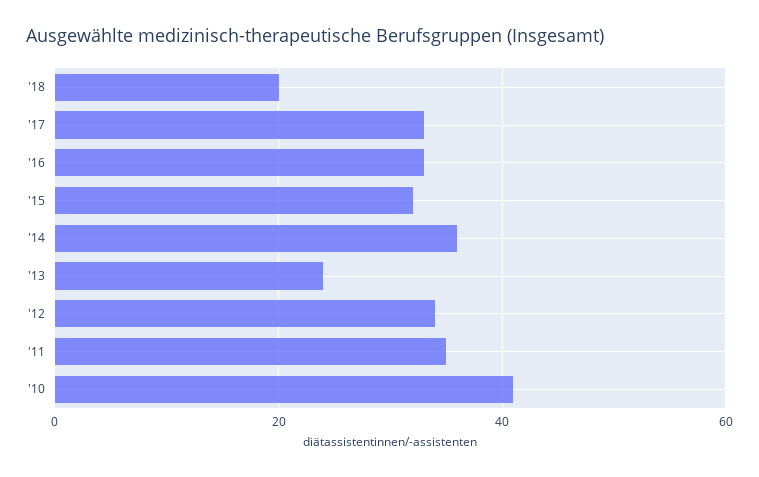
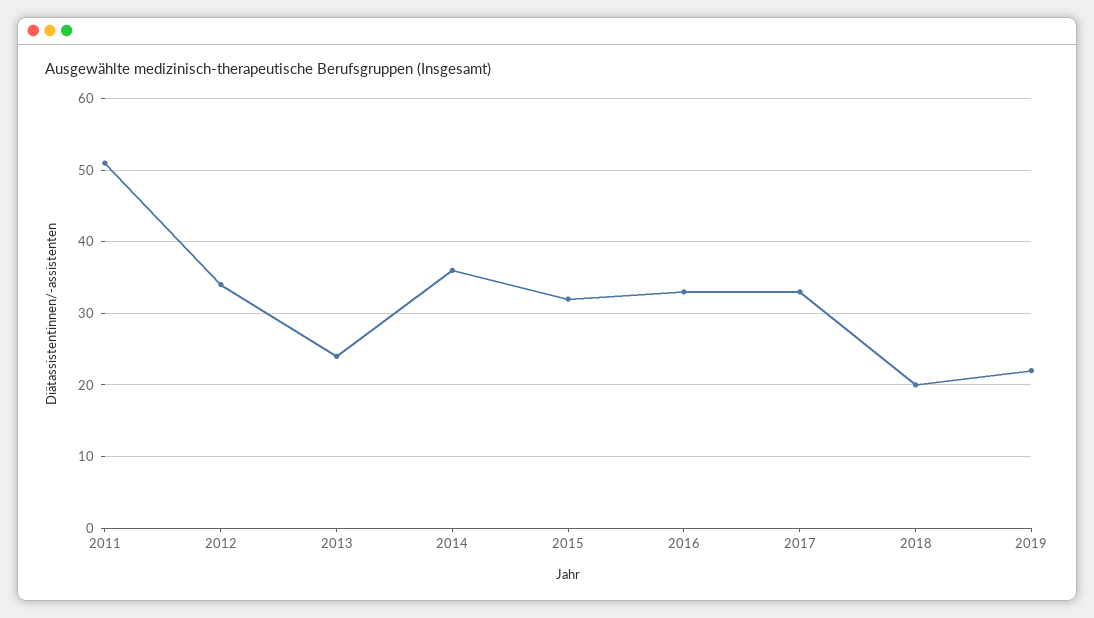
'11: 35 -> 51
'10: 40 -> none
2019: none -> 22

